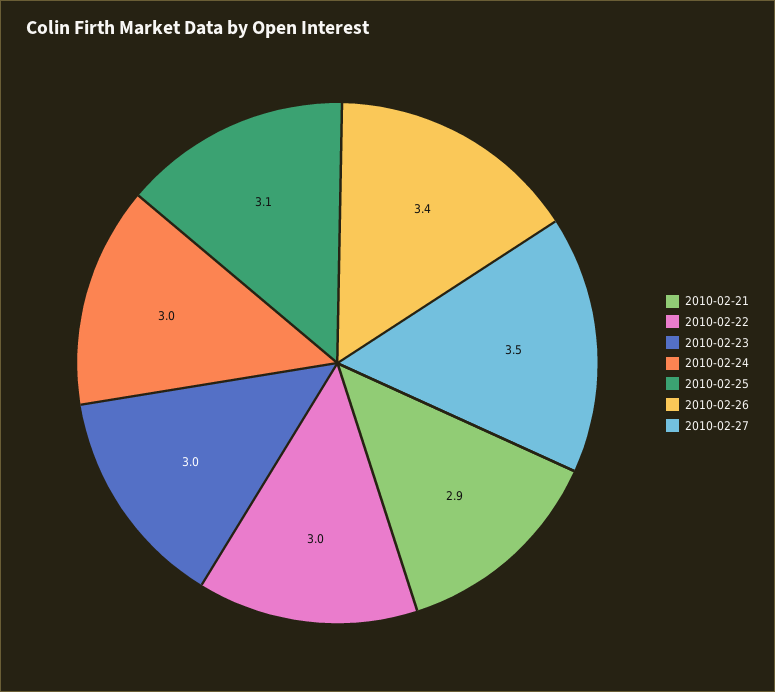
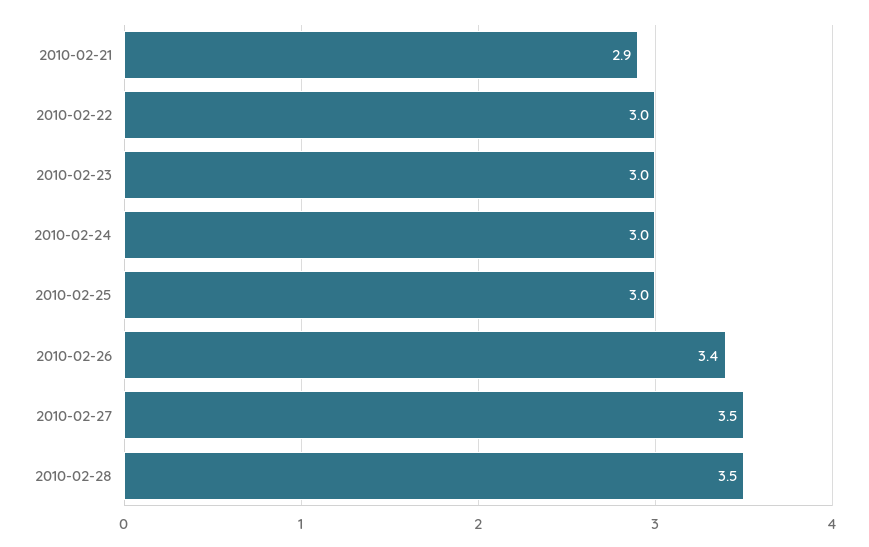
2010-02-25: 3.1 -> 3
2010-02-28: none -> 3.5

